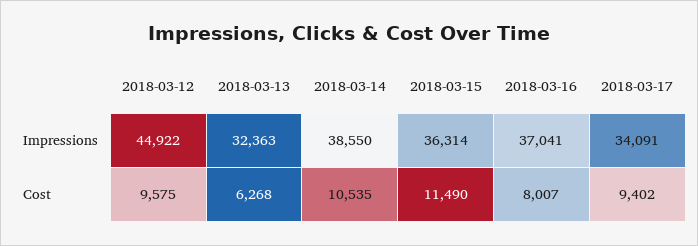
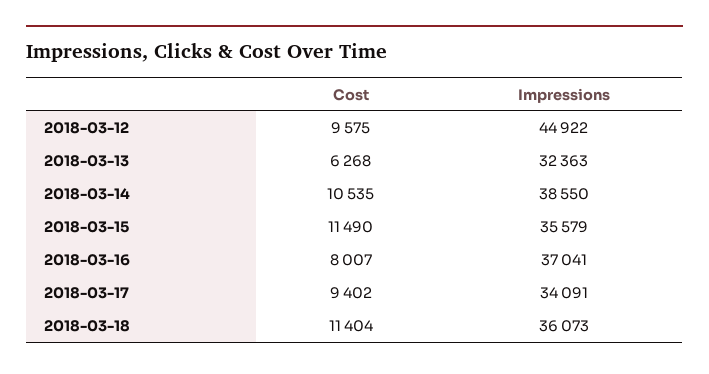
2018-03-15, Impressions: 36314 -> 35579
2018-03-18, Cost: none -> 11404
2018-03-18, Impressions: none -> 36073

